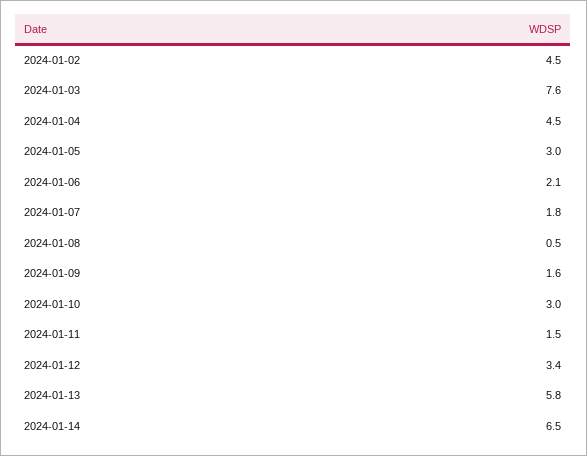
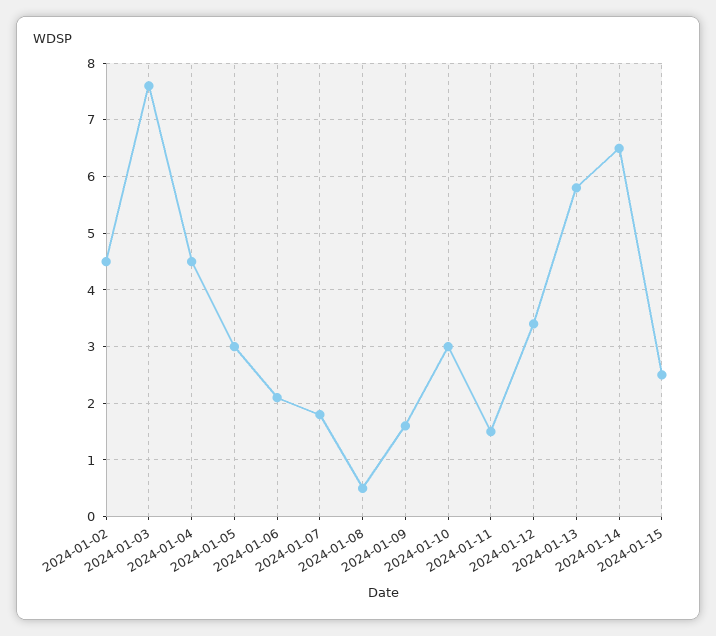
2024-01-15: none -> 2.5

